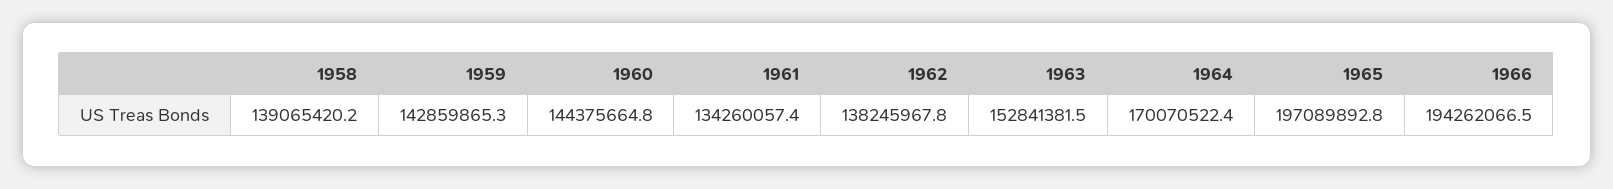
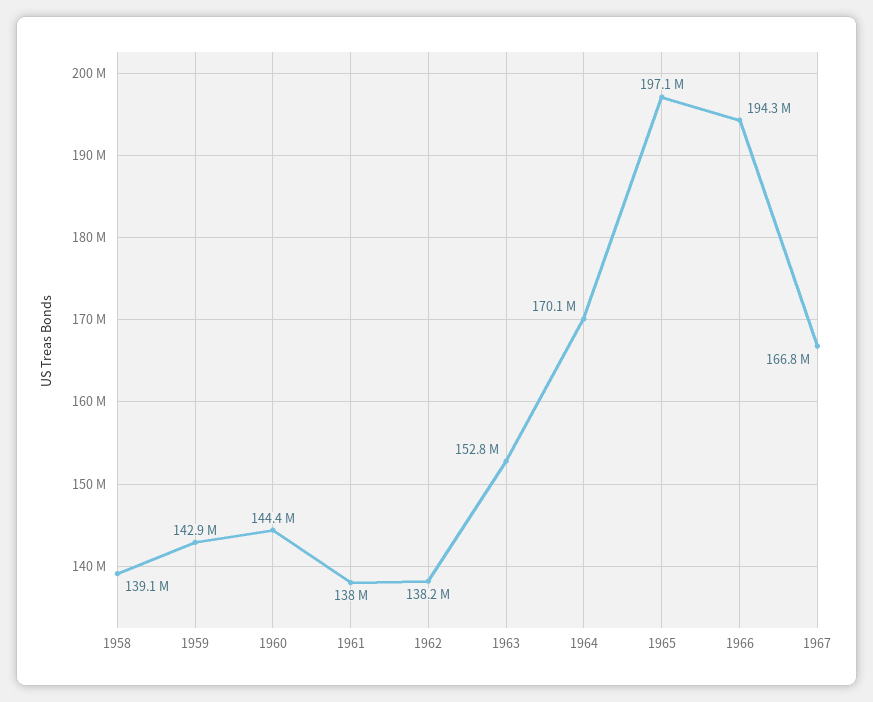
1961: 134260057.4 -> 138000000
1967: none -> 166800000

